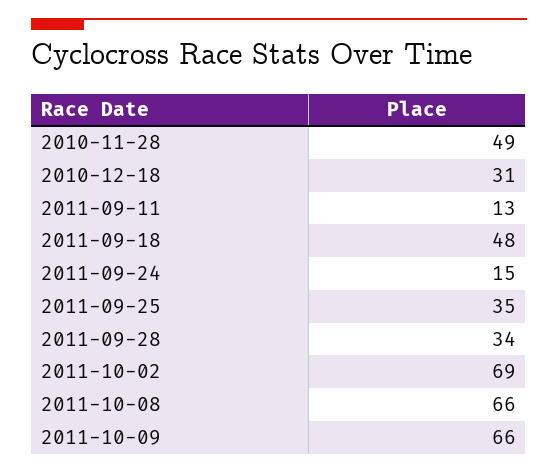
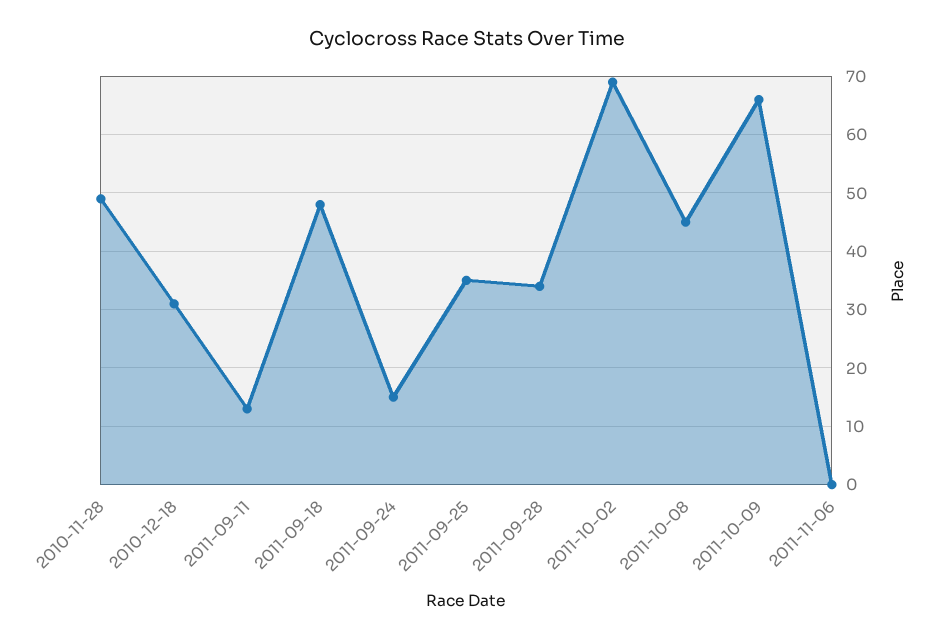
2011-10-08: 66 -> 45
2011-11-06: none -> 0

